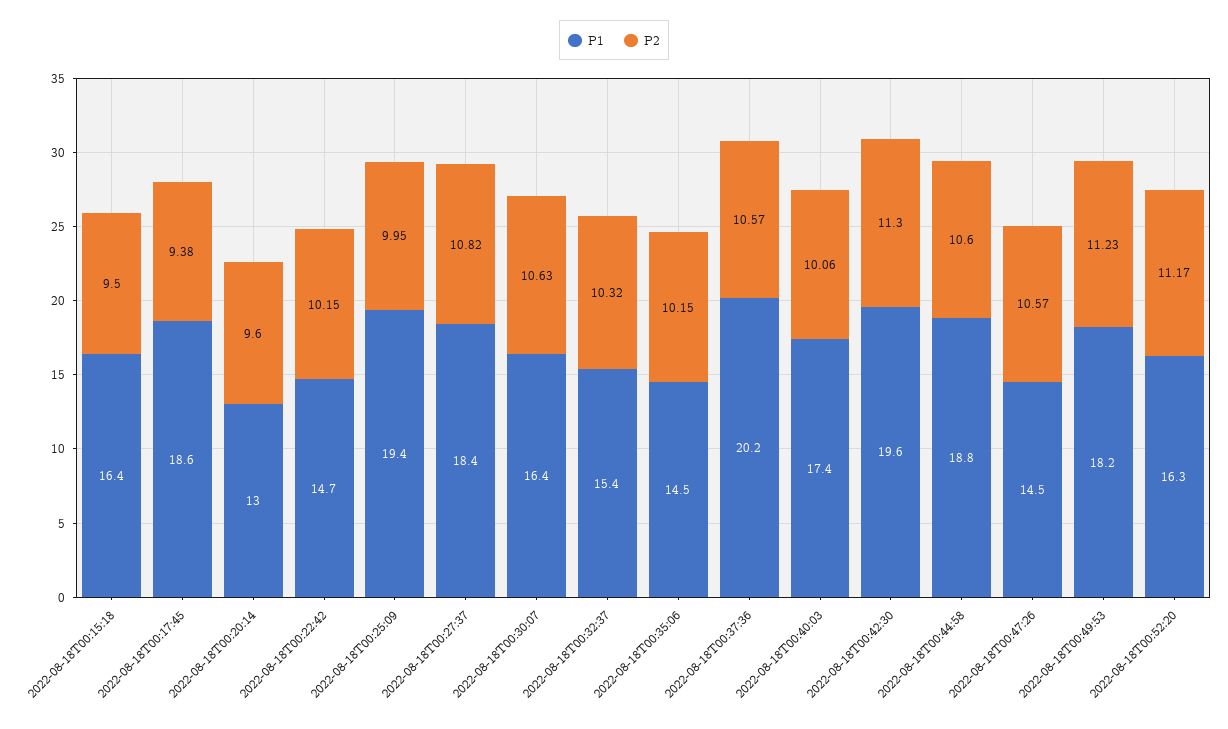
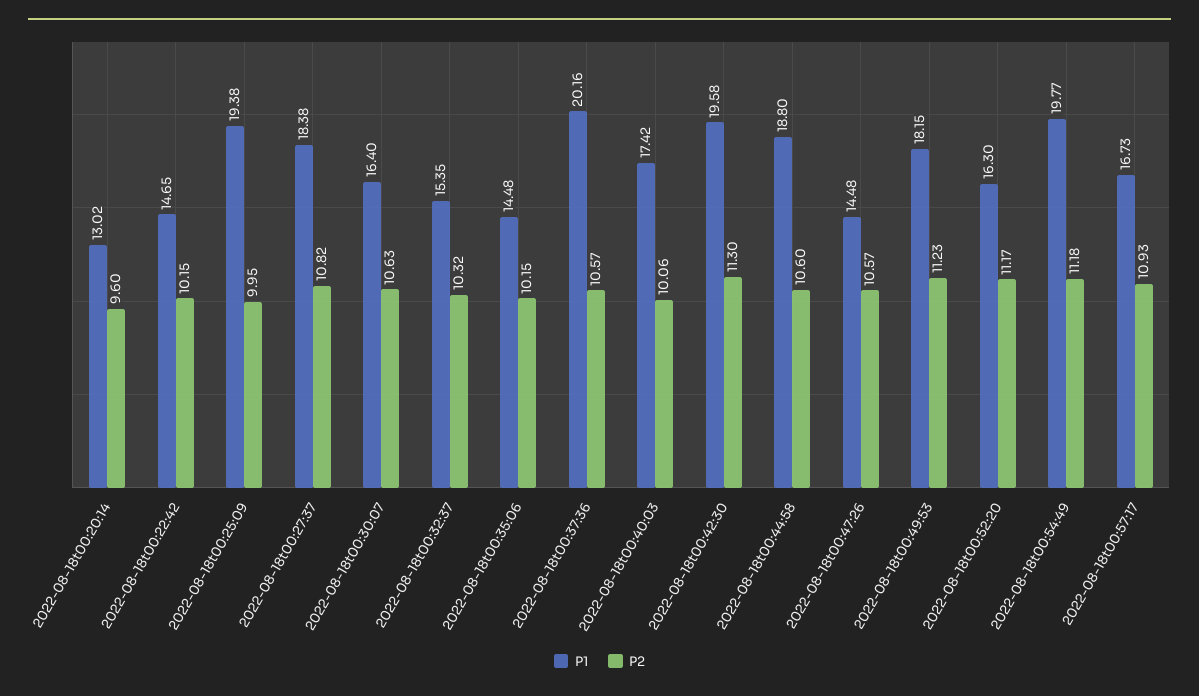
P1, 2022-08-18T00:15:18: 16.4 -> none
P2, 2022-08-18T00:15:18: 9.5 -> none
P1, 2022-08-18T00:17:45: 18.6 -> none
P2, 2022-08-18T00:17:45: 9.38 -> none
P1, 2022-08-18t00:54:49: none -> 19.77
P2, 2022-08-18t00:54:49: none -> 11.18
P1, 2022-08-18t00:57:17: none -> 16.73
P2, 2022-08-18t00:57:17: none -> 10.93

